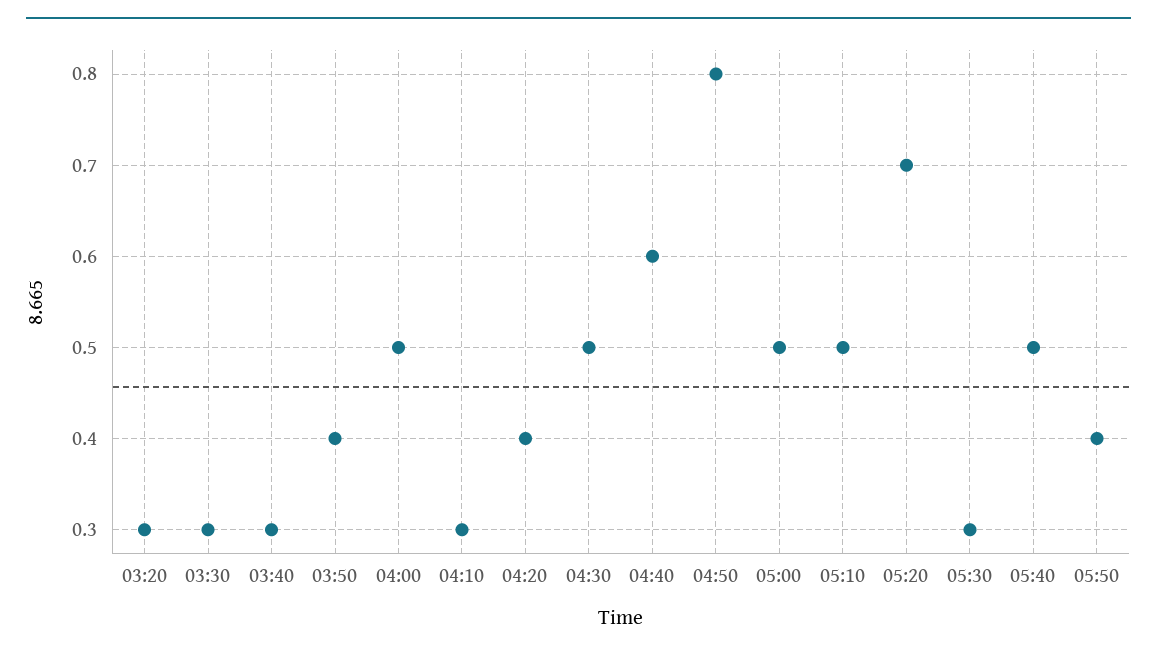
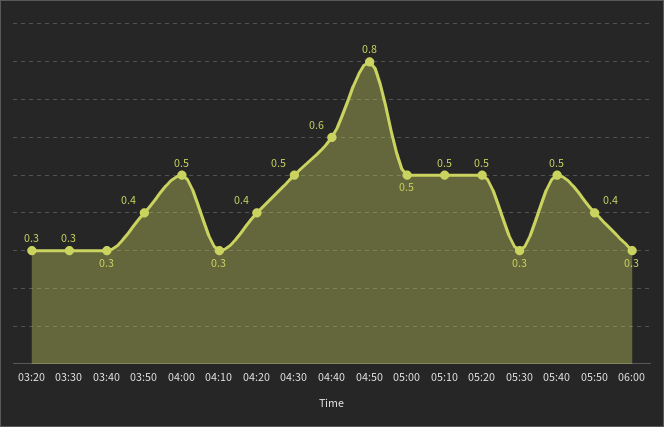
05:20: 0.7 -> 0.5
06:00: none -> 0.3

